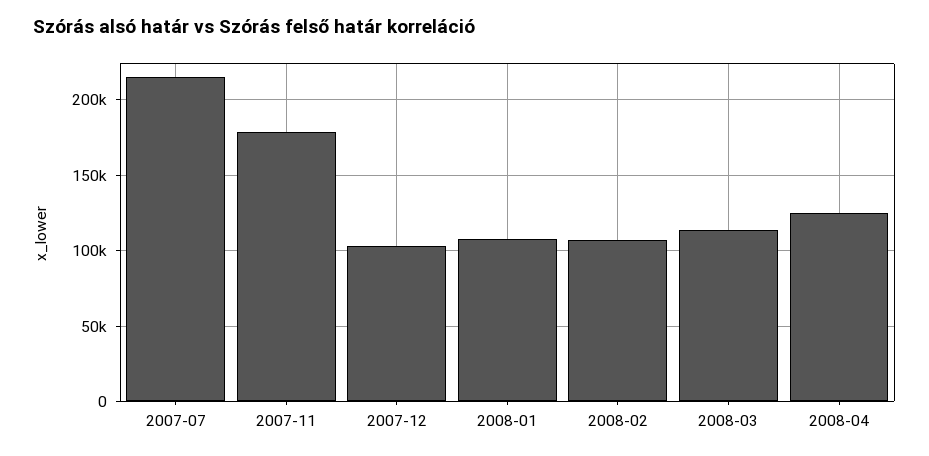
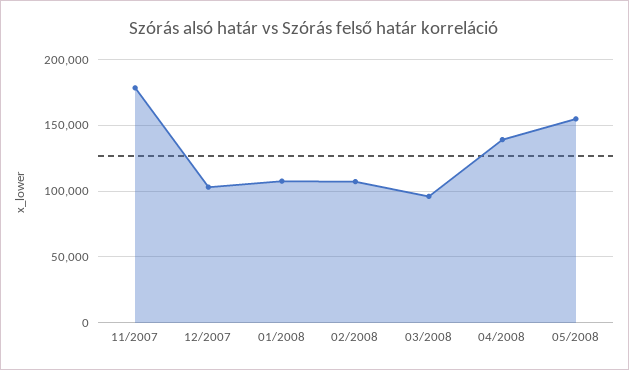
2007-07: 215000 -> none
2008-03: 115000 -> 95000
2008-04: 125000 -> 140000
05/2008: none -> 155000

